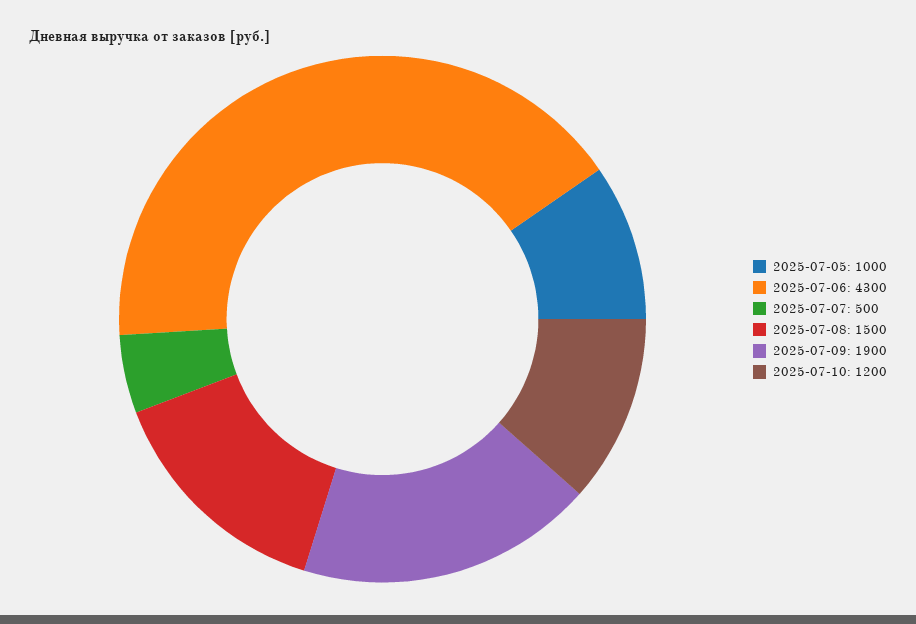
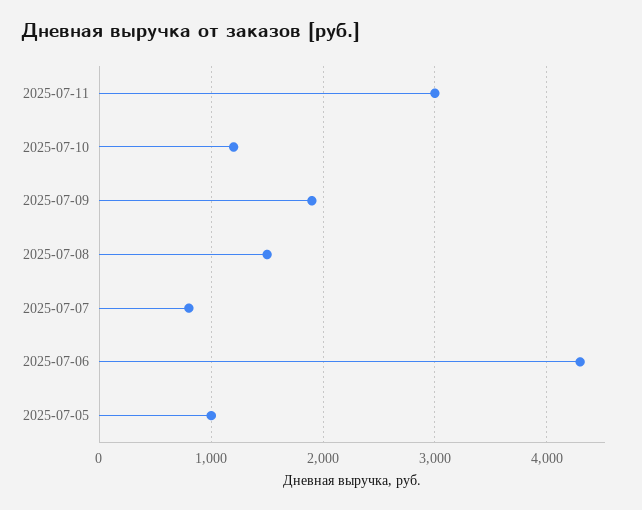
2025-07-07: 500 -> 800
2025-07-11: none -> 3000

